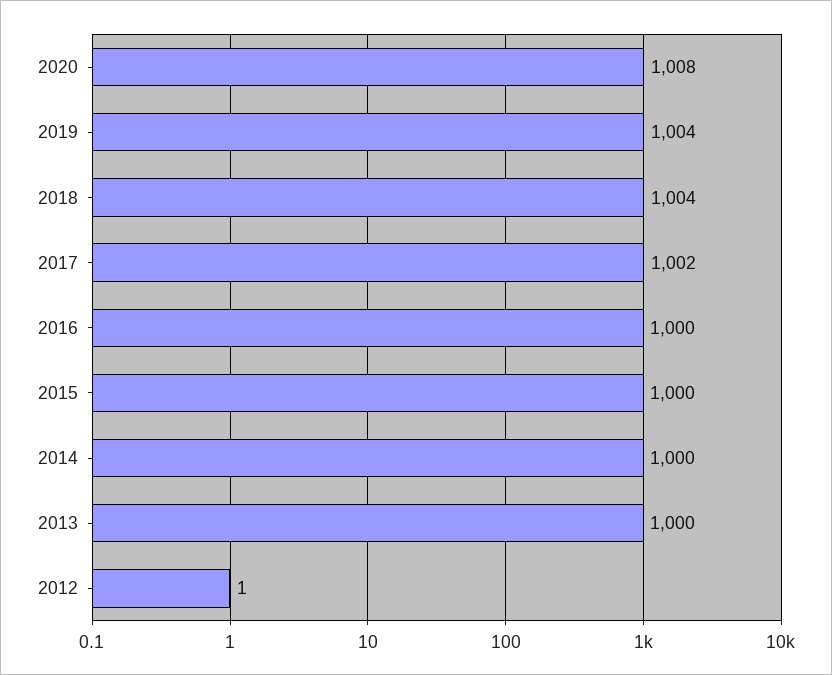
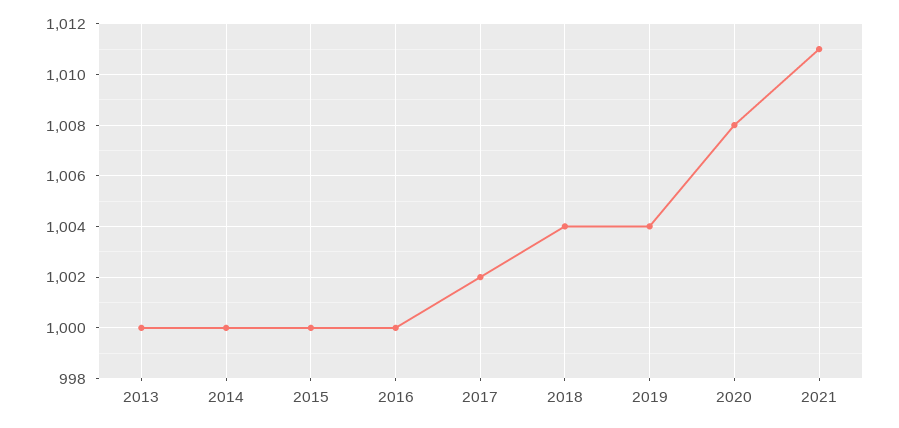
2012: 1 -> none
2021: none -> 1011

